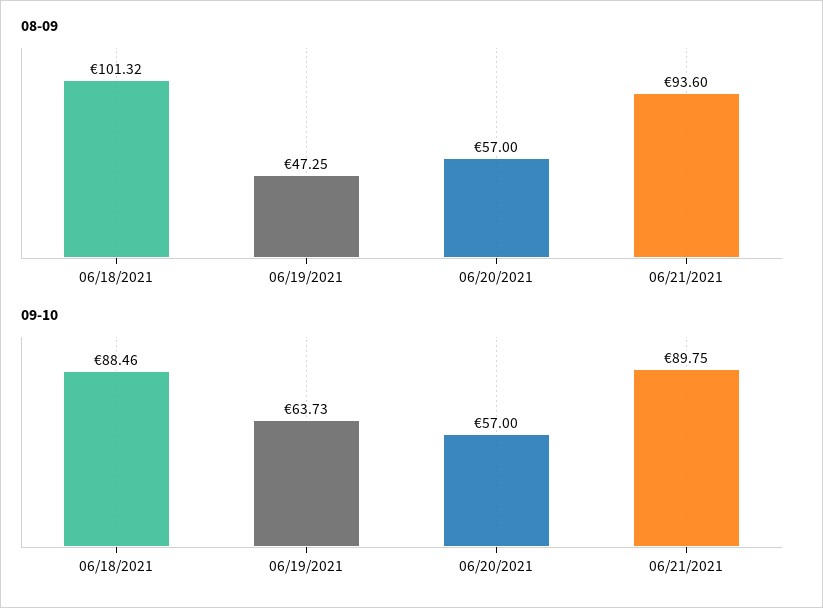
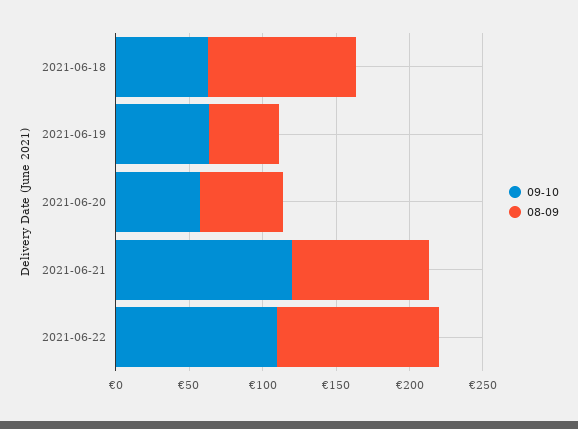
09-10, 06/18/2021: 88.46 -> 60
09-10, 06/21/2021: 89.75 -> 120
09-10, 2021-06-22: none -> 110
08-09, 2021-06-22: none -> 110

